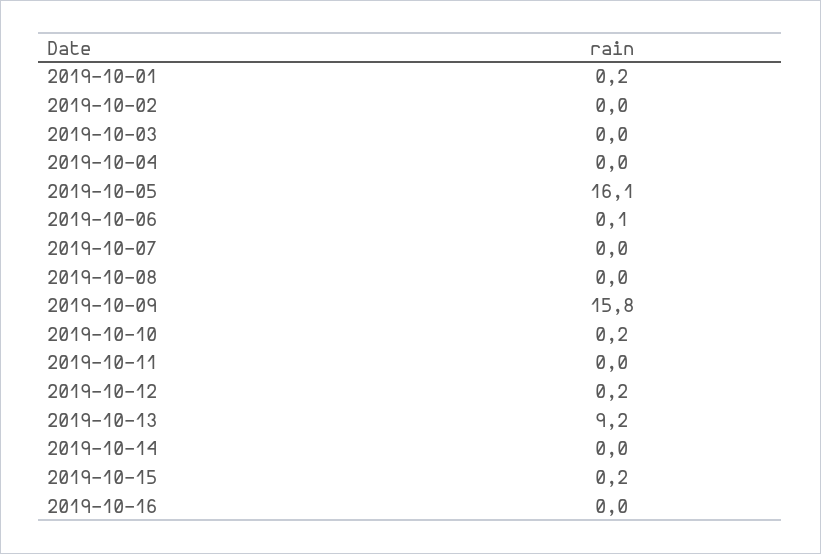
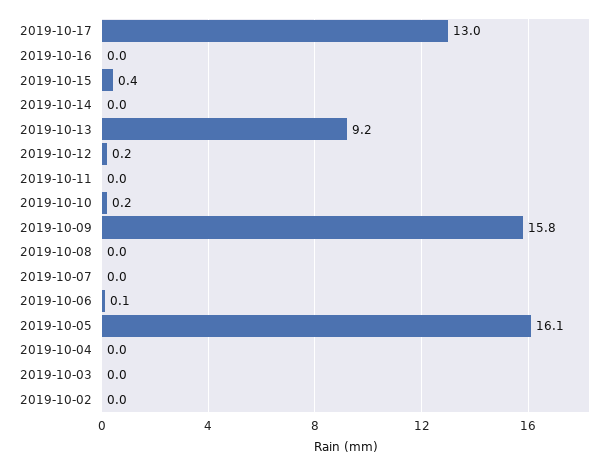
2019-10-01: 0.2 -> none
2019-10-15: 0.2 -> 0.4
2019-10-17: none -> 13

